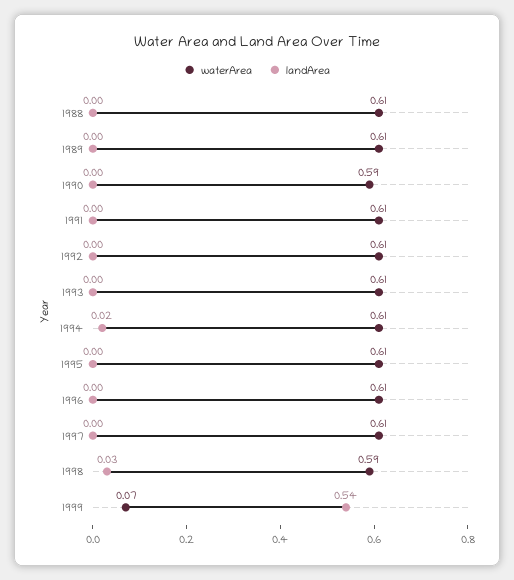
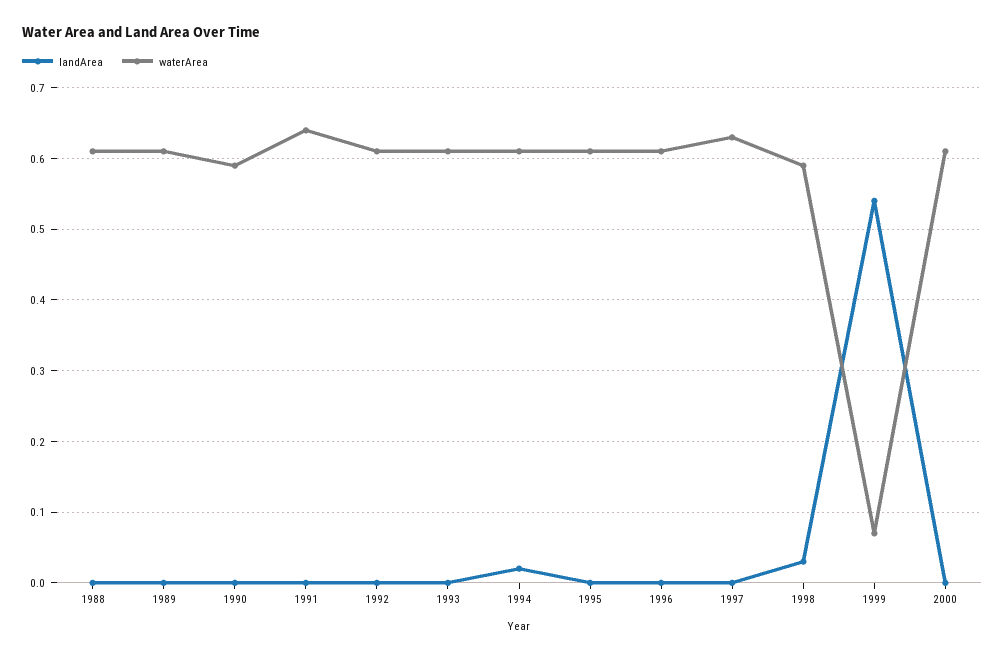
waterArea, 1991: 0.61 -> 0.64
waterArea, 1997: 0.61 -> 0.63
landArea, 2000: none -> 0
waterArea, 2000: none -> 0.61

